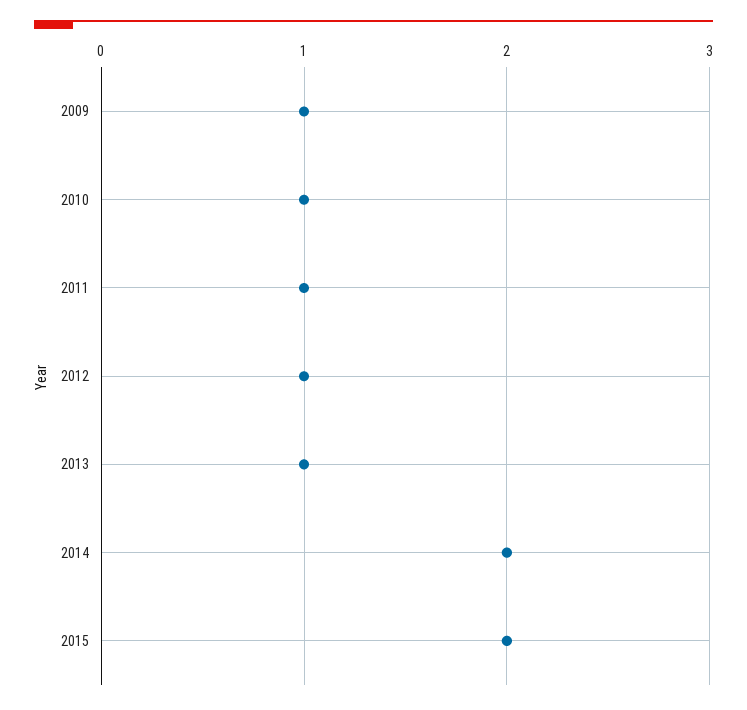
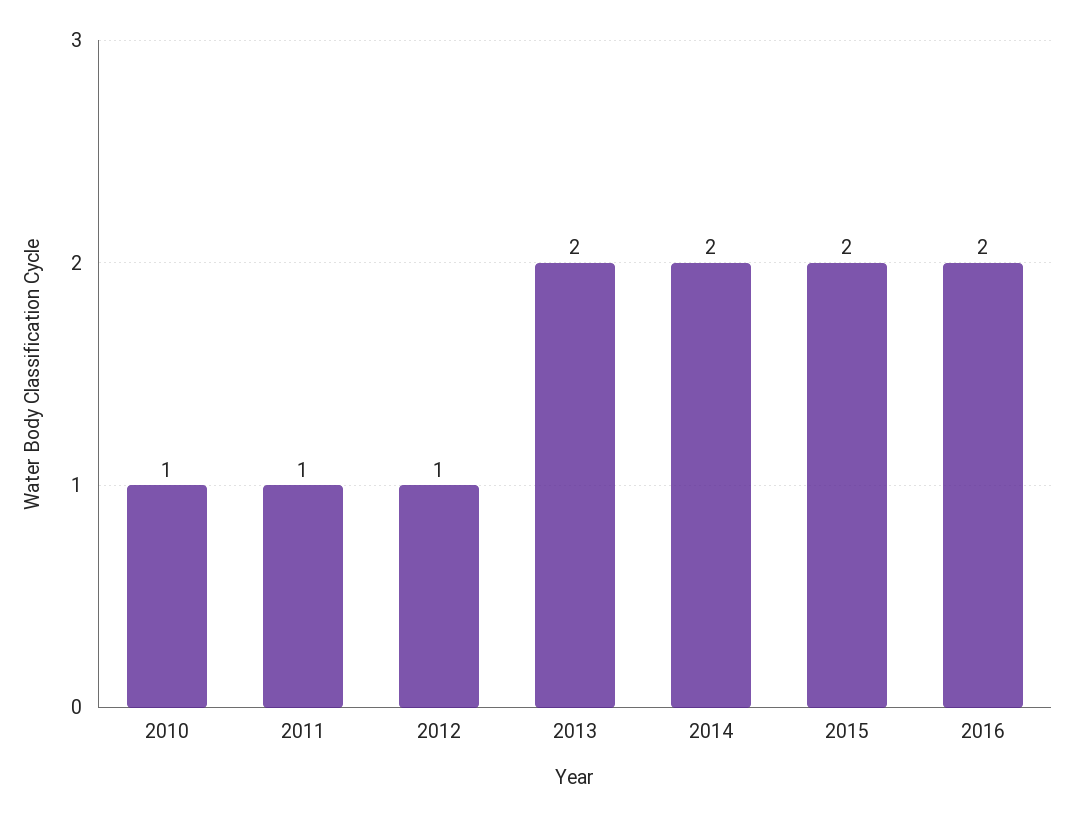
2009: 1 -> none
2013: 1 -> 2
2016: none -> 2

